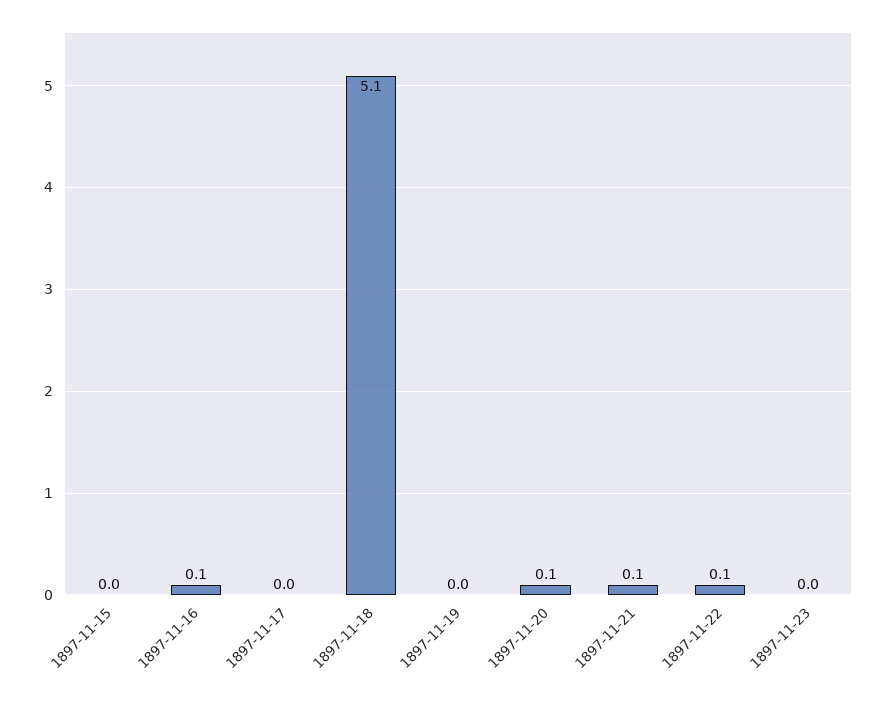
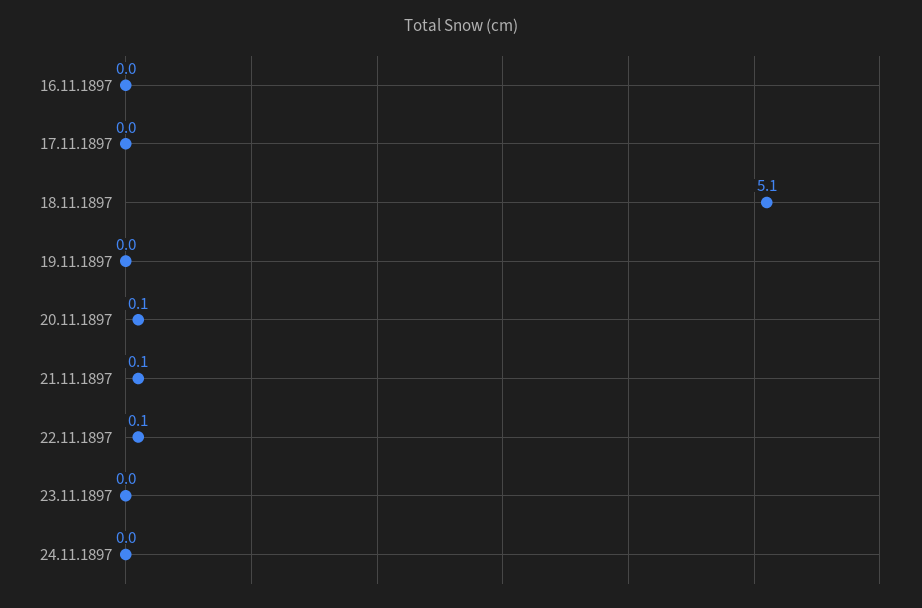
1897-11-15: 0 -> none
1897-11-16: 0.1 -> 0
24.11.1897: none -> 0

